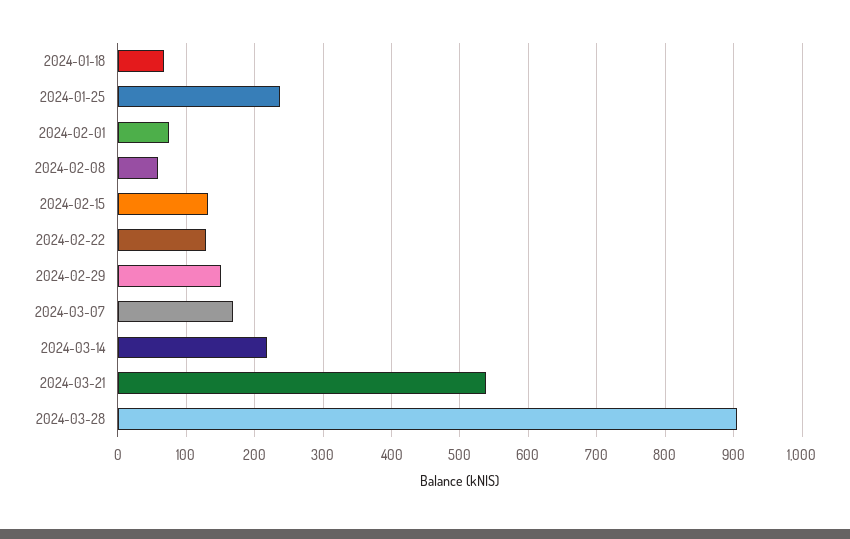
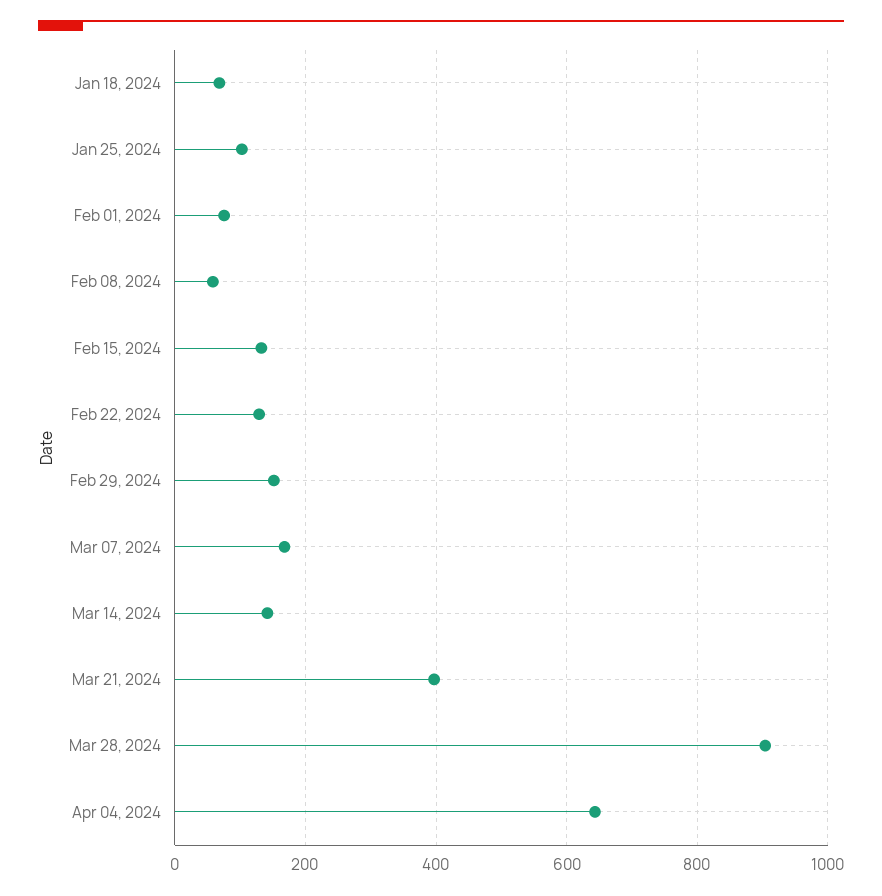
2024-01-25: 240 -> 100
2024-03-14: 220 -> 140
2024-03-21: 540 -> 400
Apr 04, 2024: none -> 640

